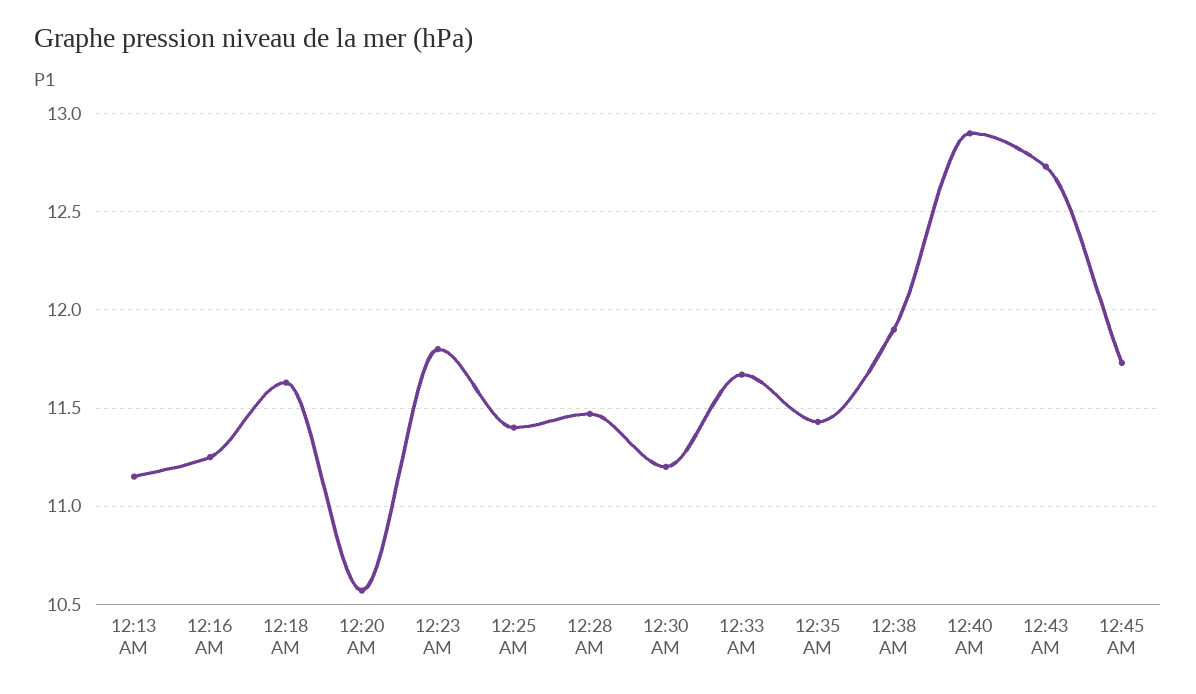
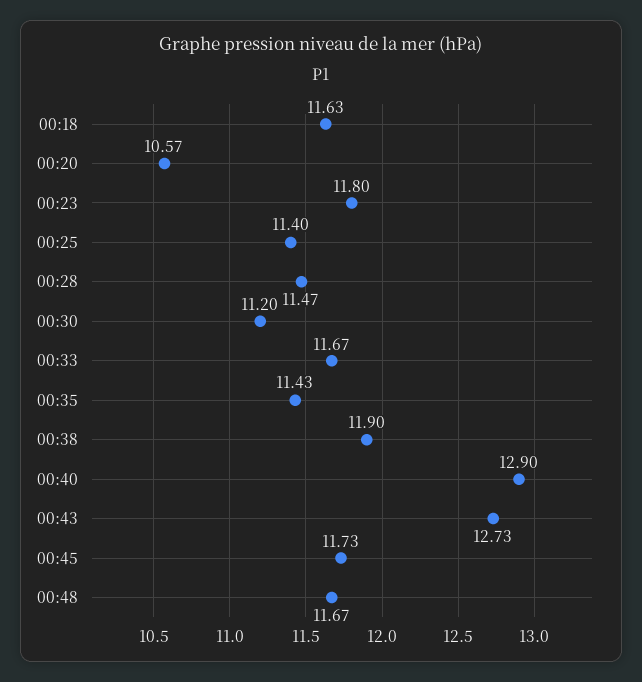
12:13 AM: 11.15 -> none
12:16 AM: 11.25 -> none
00:48: none -> 11.67

